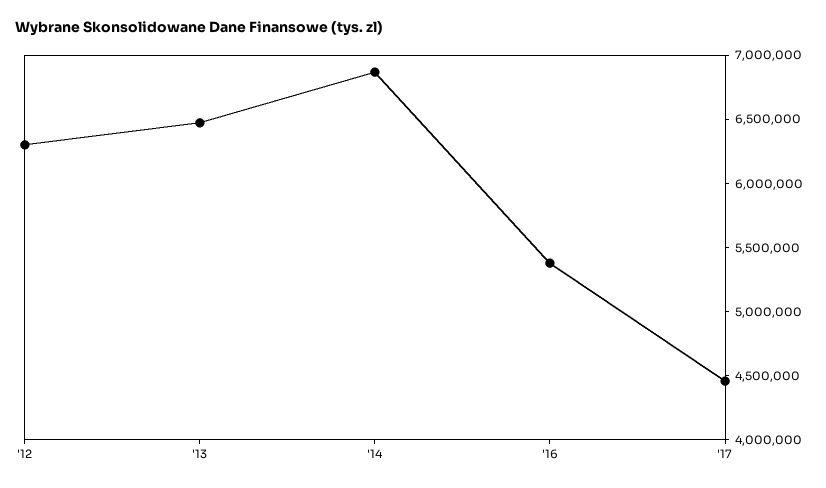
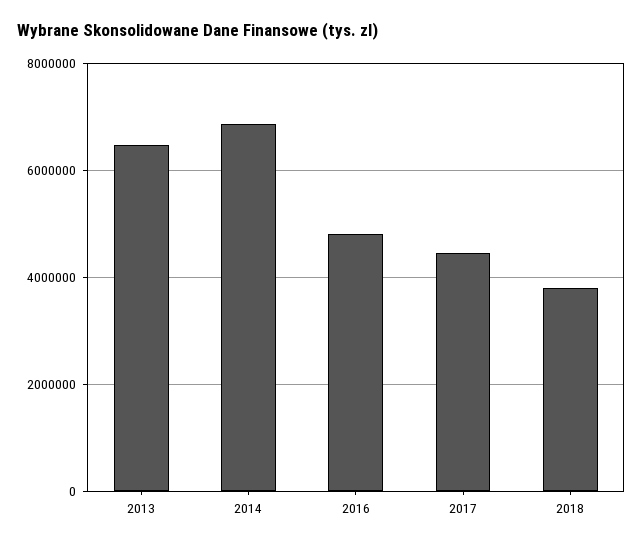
'12: 6300000 -> none
'16: 5400000 -> 4800000
2018: none -> 3800000

